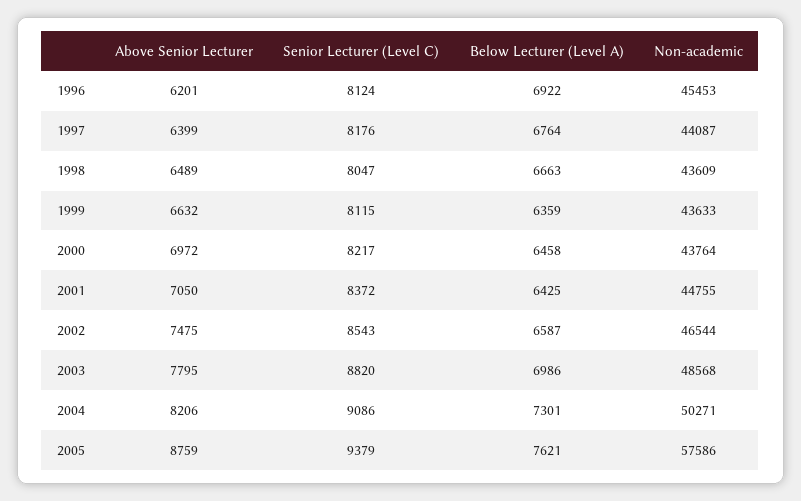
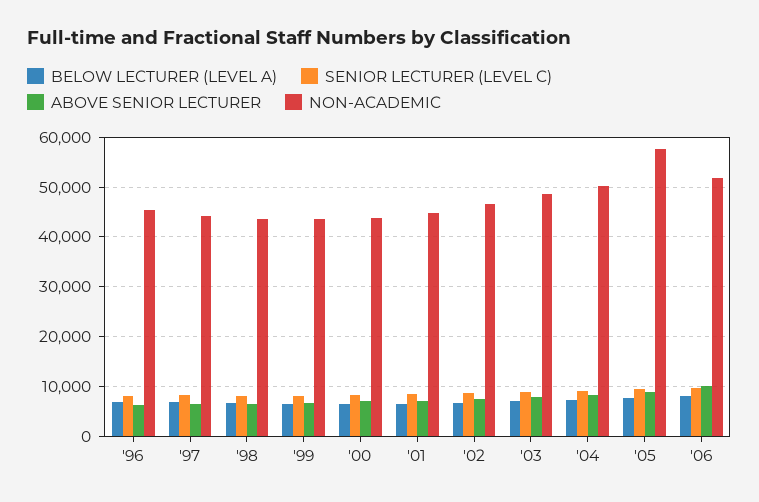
Below Lecturer (Level A), '06: none -> 8000
Senior Lecturer (Level C), '06: none -> 10000
Above Senior Lecturer, '06: none -> 10000
Non-academic, '06: none -> 52000

